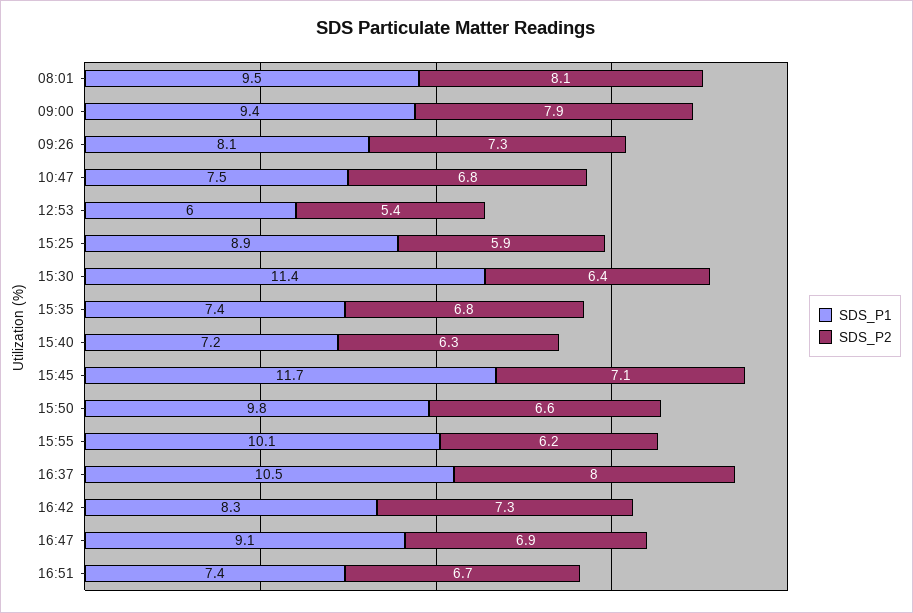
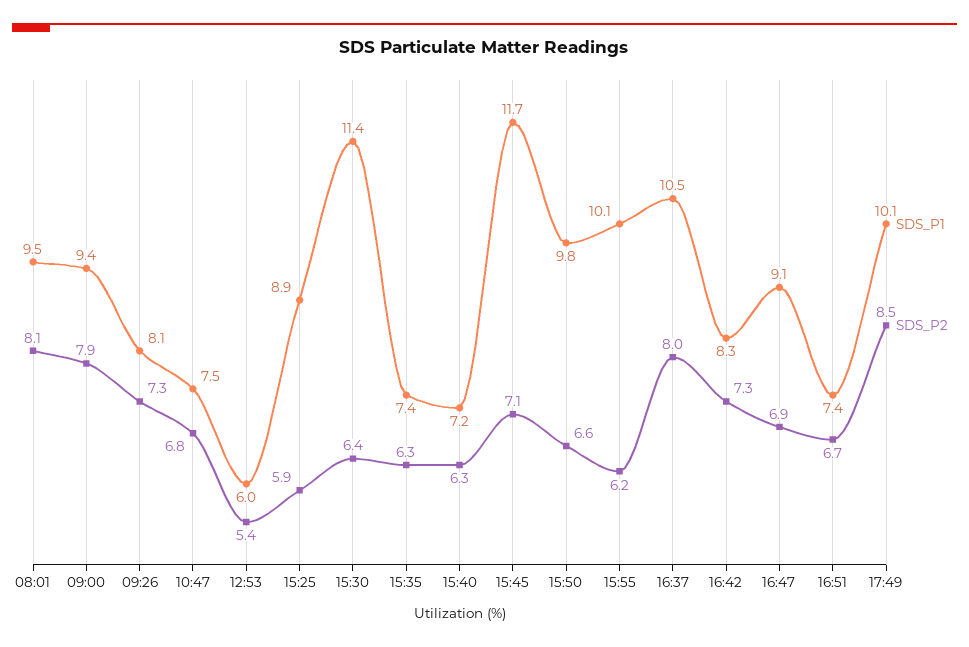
SDS_P2, 15:35: 6.8 -> 6.3
SDS_P1, 17:49: none -> 10.1
SDS_P2, 17:49: none -> 8.5

